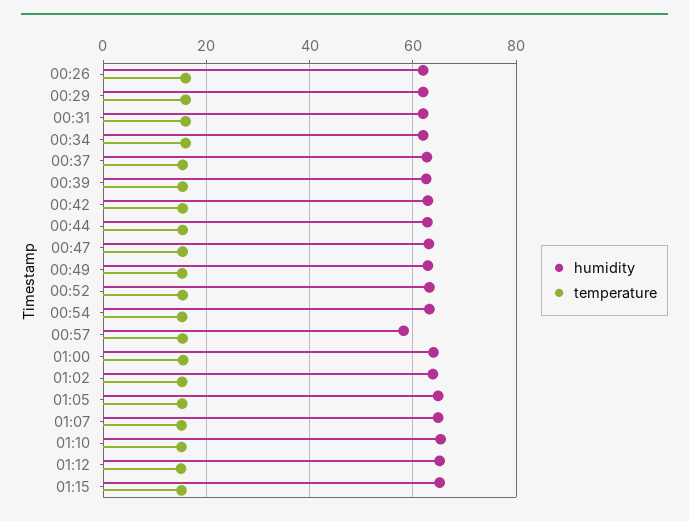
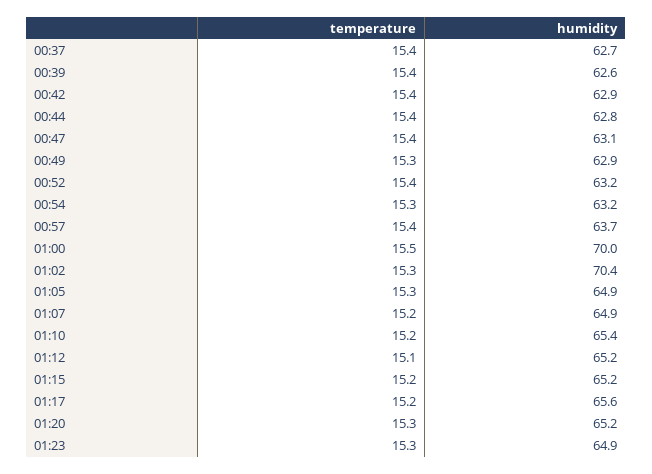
humidity, 00:26: 62 -> none
temperature, 00:26: 16 -> none
humidity, 00:29: 62 -> none
temperature, 00:29: 16 -> none
humidity, 00:31: 62 -> none
temperature, 00:31: 16 -> none
humidity, 00:34: 62 -> none
temperature, 00:34: 16 -> none
humidity, 00:57: 58 -> 63.7
humidity, 01:00: 64 -> 70
humidity, 01:02: 64 -> 70.4
temperature, 01:17: none -> 15.2
humidity, 01:17: none -> 65.6
temperature, 01:20: none -> 15.3
humidity, 01:20: none -> 65.2
temperature, 01:23: none -> 15.3
humidity, 01:23: none -> 64.9

